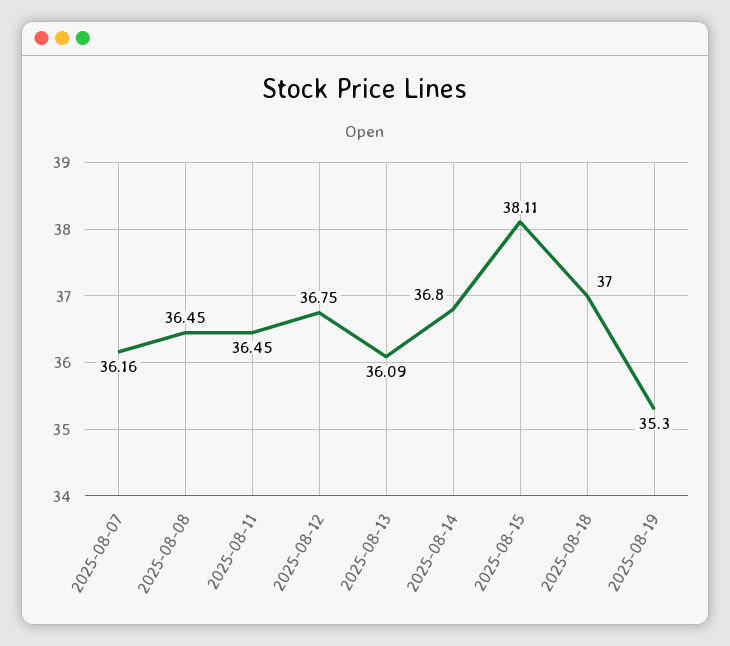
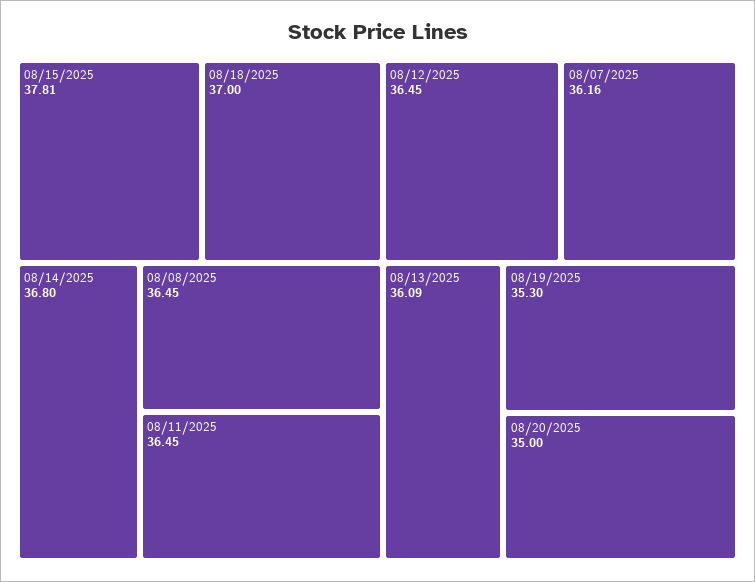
2025-08-12: 36.75 -> 36.45
2025-08-15: 38.11 -> 37.81
08/20/2025: none -> 35

